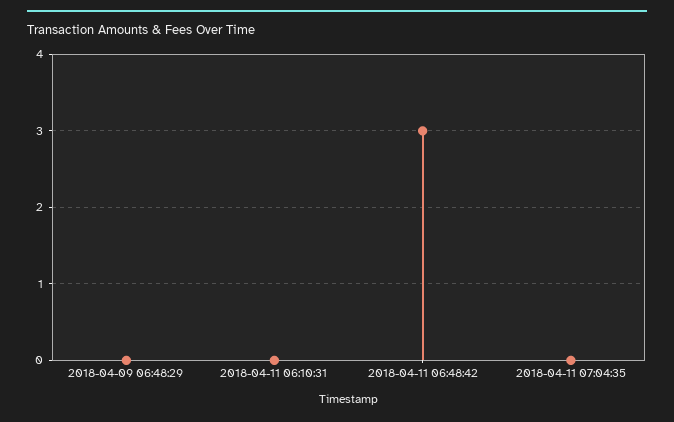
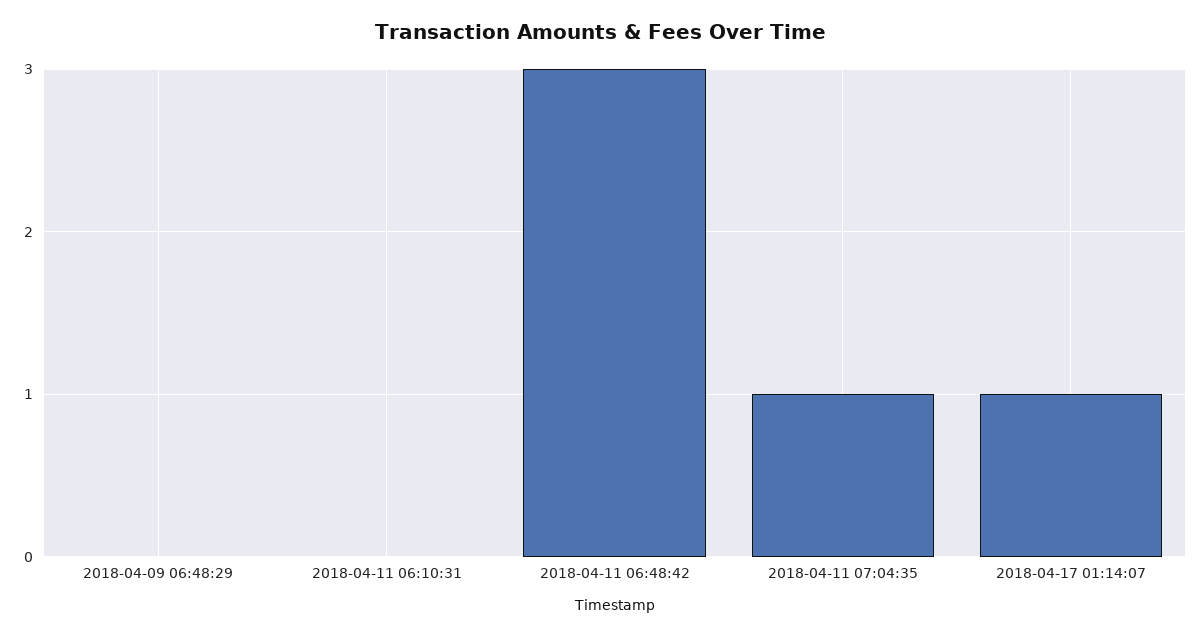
2018-04-11 07:04:35: 0 -> 1
2018-04-17 01:14:07: none -> 1

